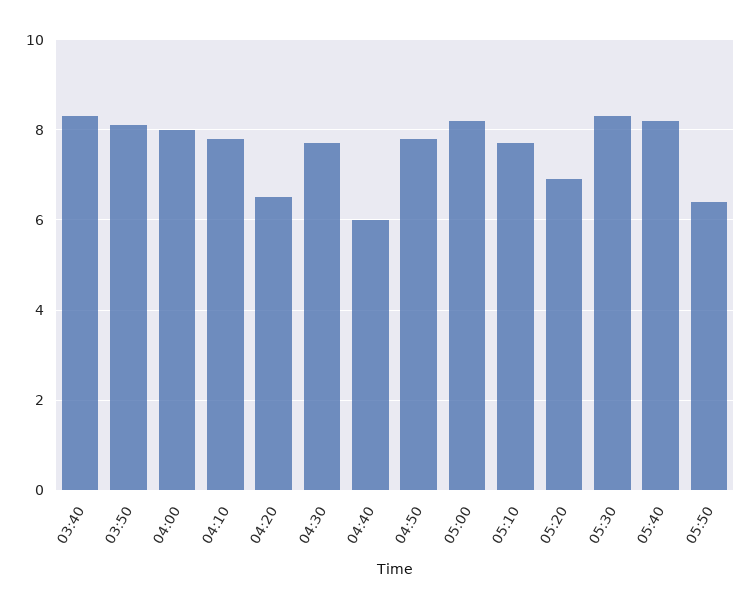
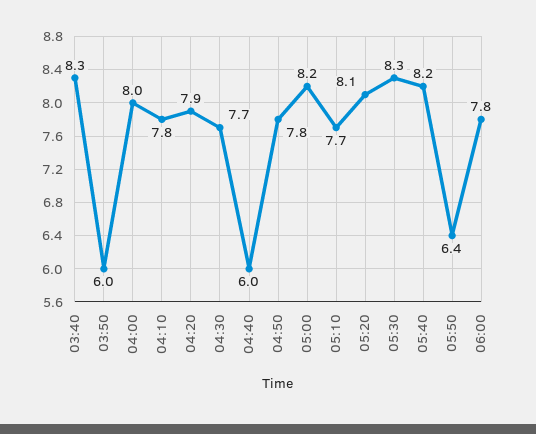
03:50: 8 -> 6
04:20: 6.5 -> 7.9
05:20: 7 -> 8.1
06:00: none -> 7.8

